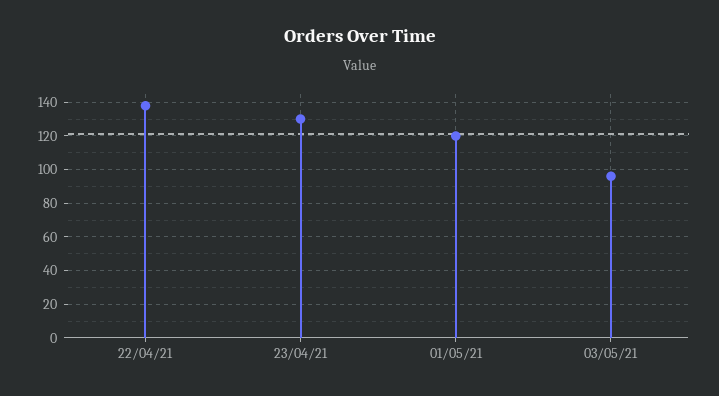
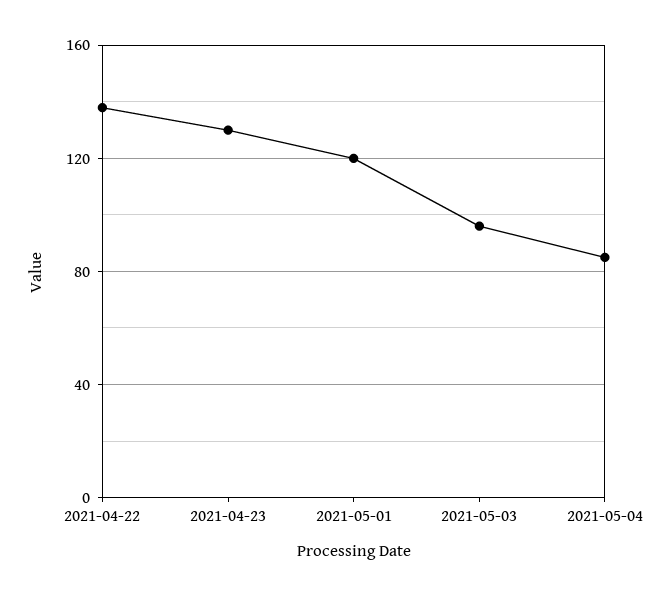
2021-05-04: none -> 85

